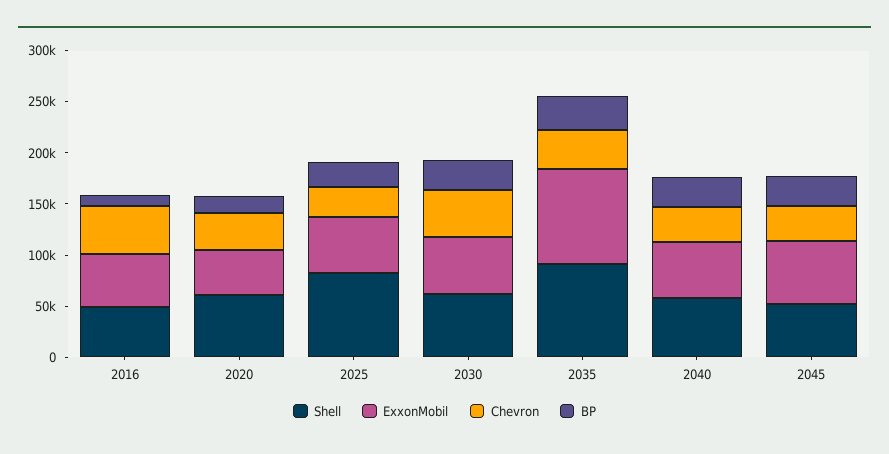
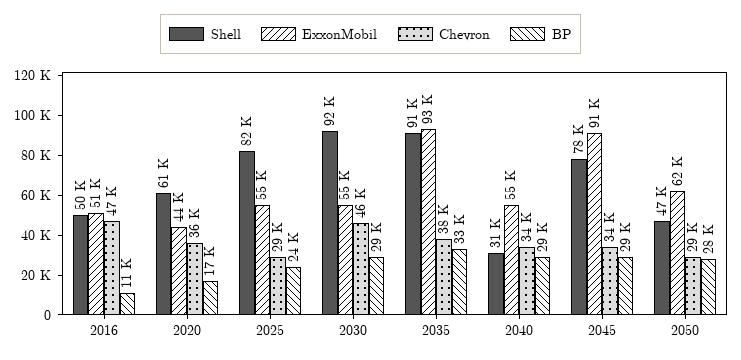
Shell, 2030: 60000 -> 92000
Shell, 2040: 60000 -> 31000
Shell, 2045: 50000 -> 78000
ExxonMobil, 2045: 60000 -> 91000
Shell, 2050: none -> 47000
ExxonMobil, 2050: none -> 62000
Chevron, 2050: none -> 29000
BP, 2050: none -> 28000

